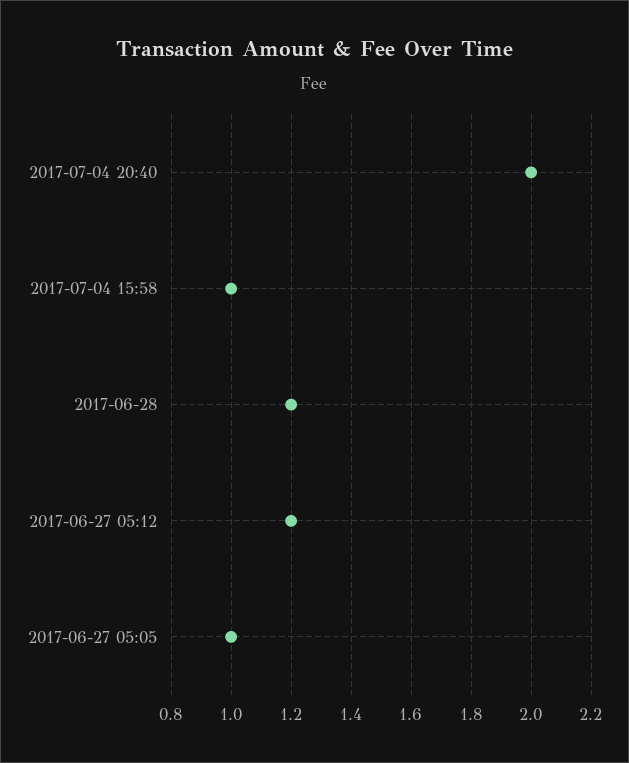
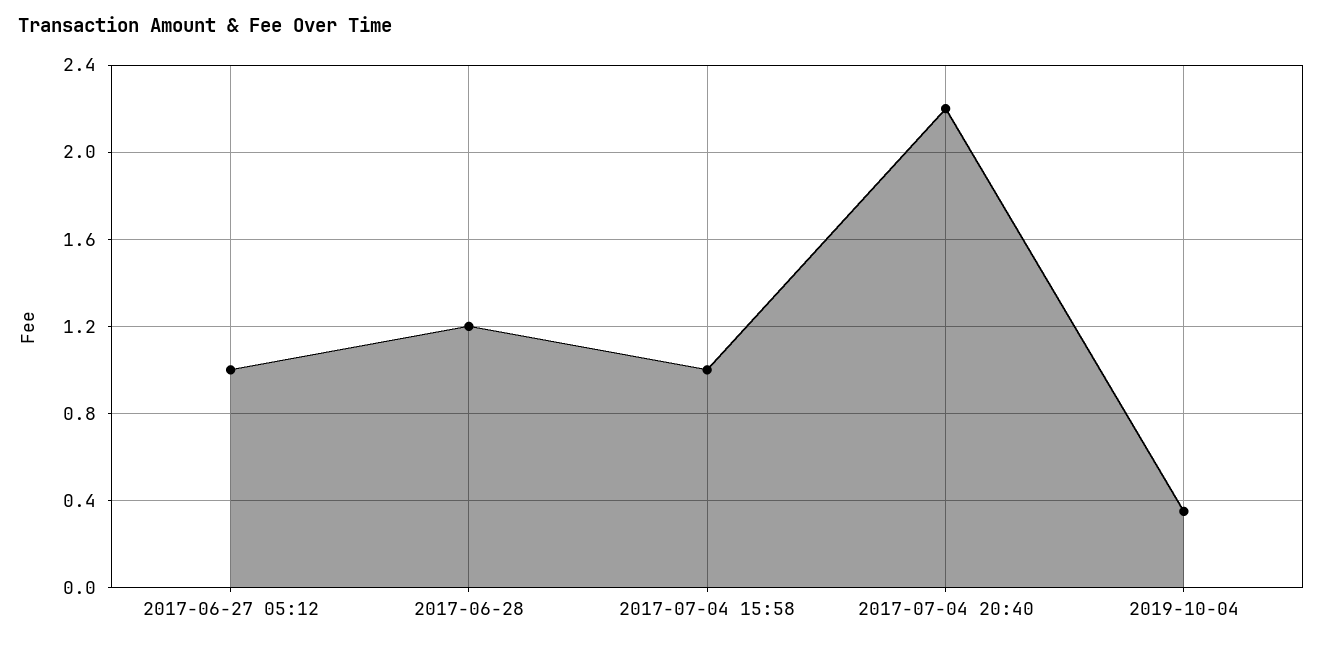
2017-07-04 20:40: 2 -> 2.2
2017-06-27 05:12: 1.2 -> 1
2017-06-27 05:05: 1 -> none
2019-10-04: none -> 0.35

